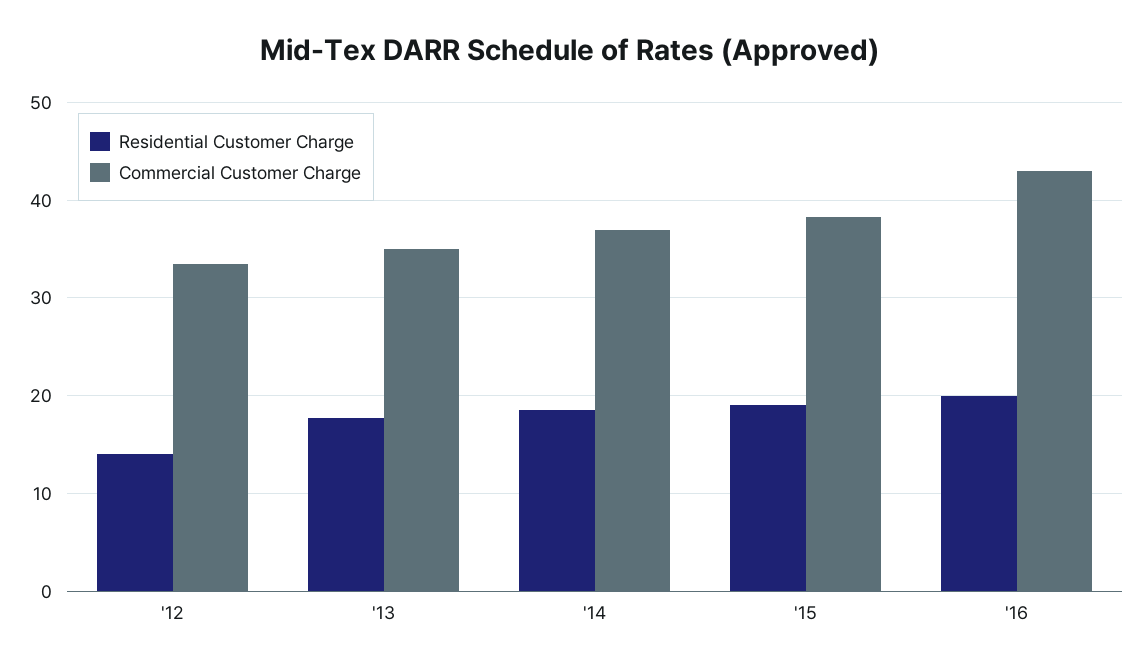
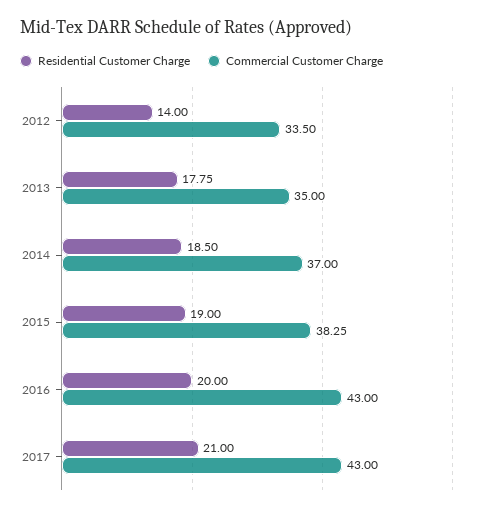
Residential Customer Charge, 2017: none -> 21
Commercial Customer Charge, 2017: none -> 43

